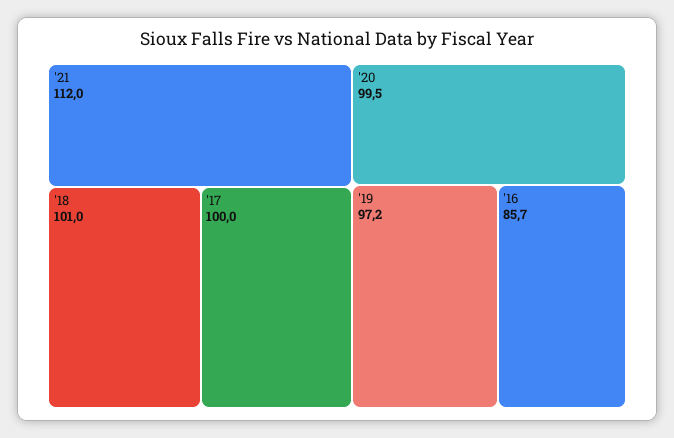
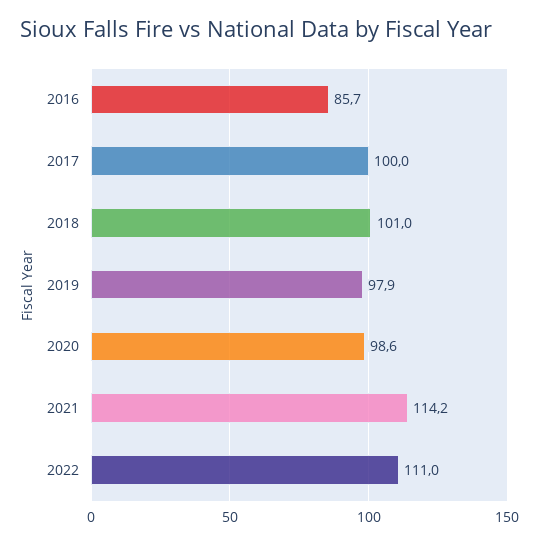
'21: 112 -> 114.2
'20: 99.5 -> 98.6
'19: 97.2 -> 97.9
2022: none -> 111

